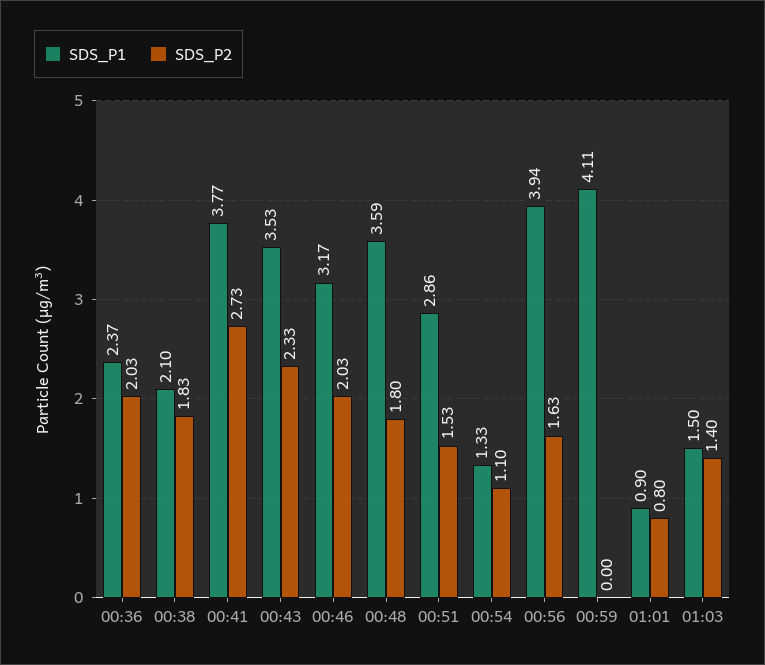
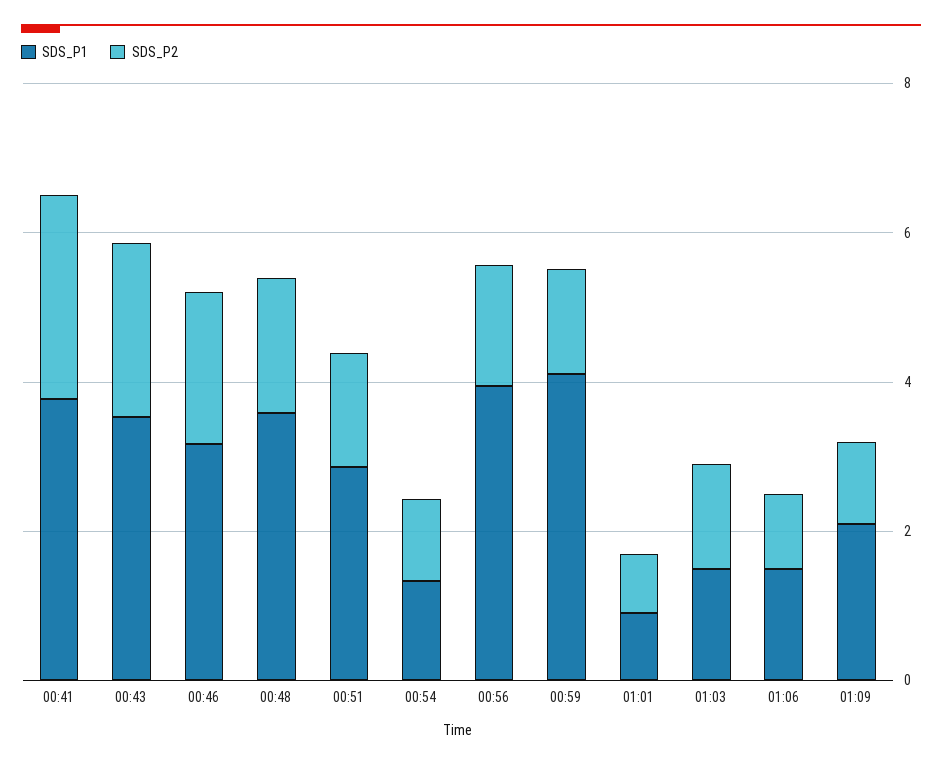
SDS_P1, 00:36: 2.37 -> none
SDS_P2, 00:36: 2.03 -> none
SDS_P1, 00:38: 2.1 -> none
SDS_P2, 00:38: 1.83 -> none
SDS_P2, 00:59: 0 -> 1.5
SDS_P1, 01:06: none -> 1.5
SDS_P2, 01:06: none -> 1
SDS_P1, 01:09: none -> 2
SDS_P2, 01:09: none -> 1

